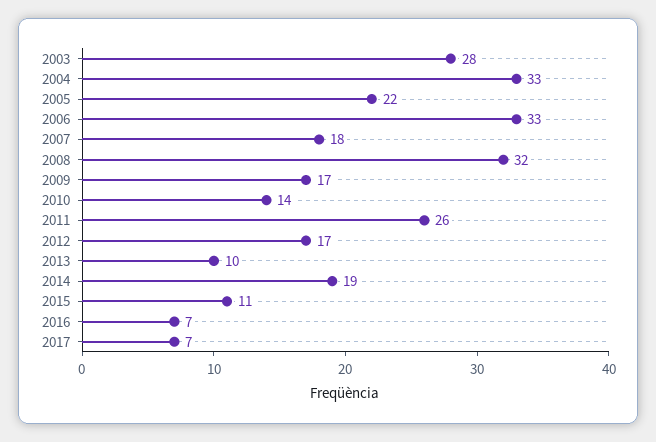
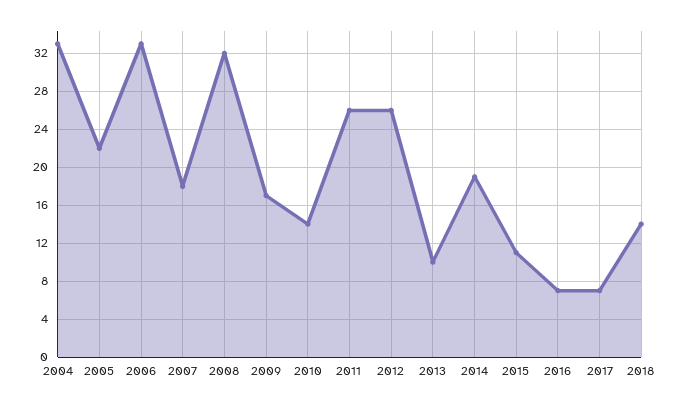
2003: 28 -> none
2012: 17 -> 26
2018: none -> 14

